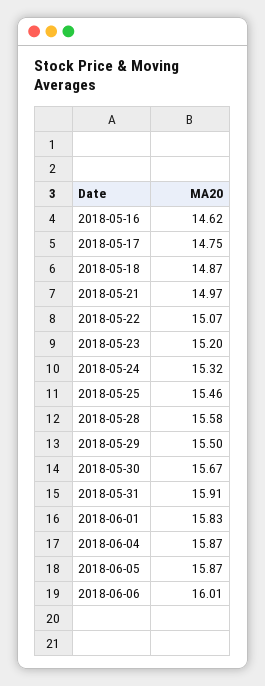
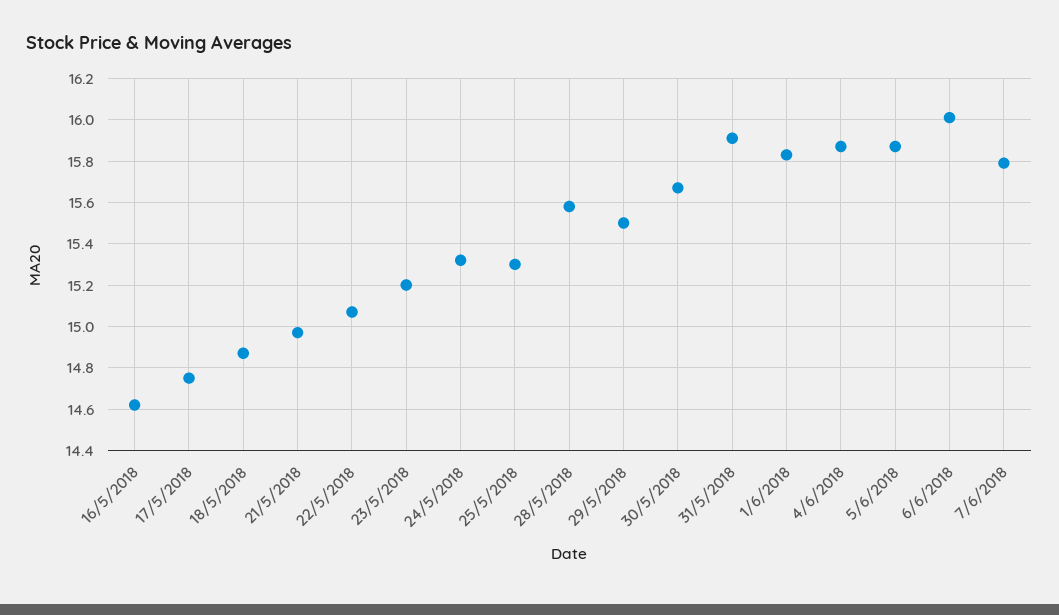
2018-05-25: 15.46 -> 15.3
7/6/2018: none -> 15.8

